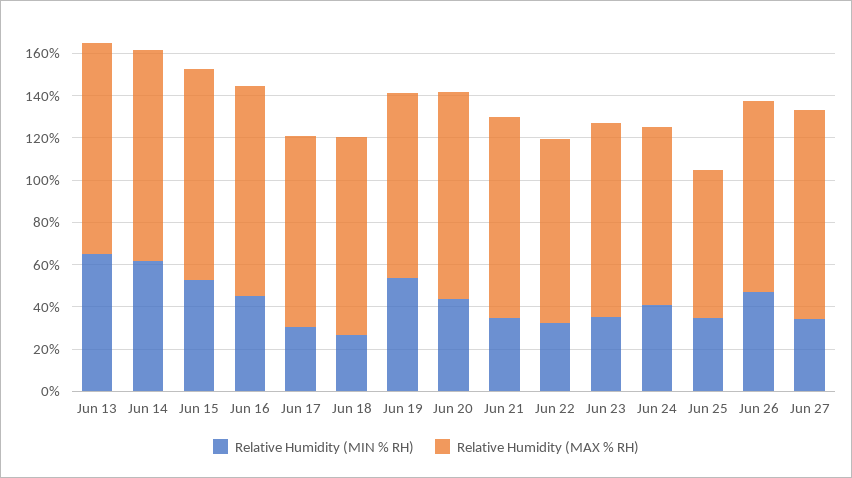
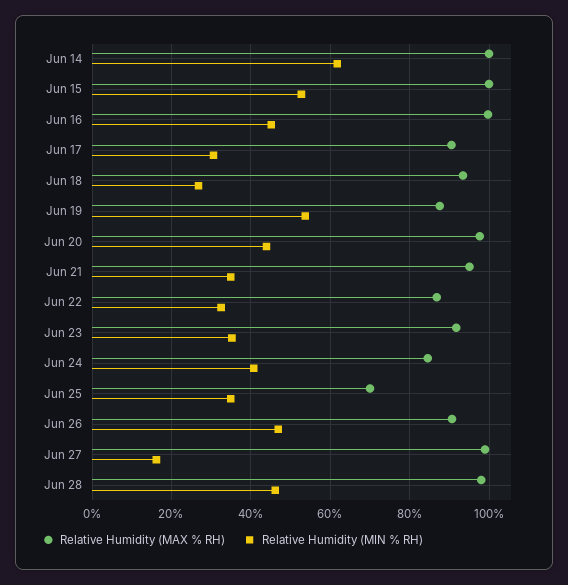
Relative Humidity (MIN % RH), Jun 13: 65 -> none
Relative Humidity (MAX % RH), Jun 13: 100 -> none
Relative Humidity (MIN % RH), Jun 27: 35 -> 16
Relative Humidity (MAX % RH), Jun 28: none -> 98
Relative Humidity (MIN % RH), Jun 28: none -> 46

